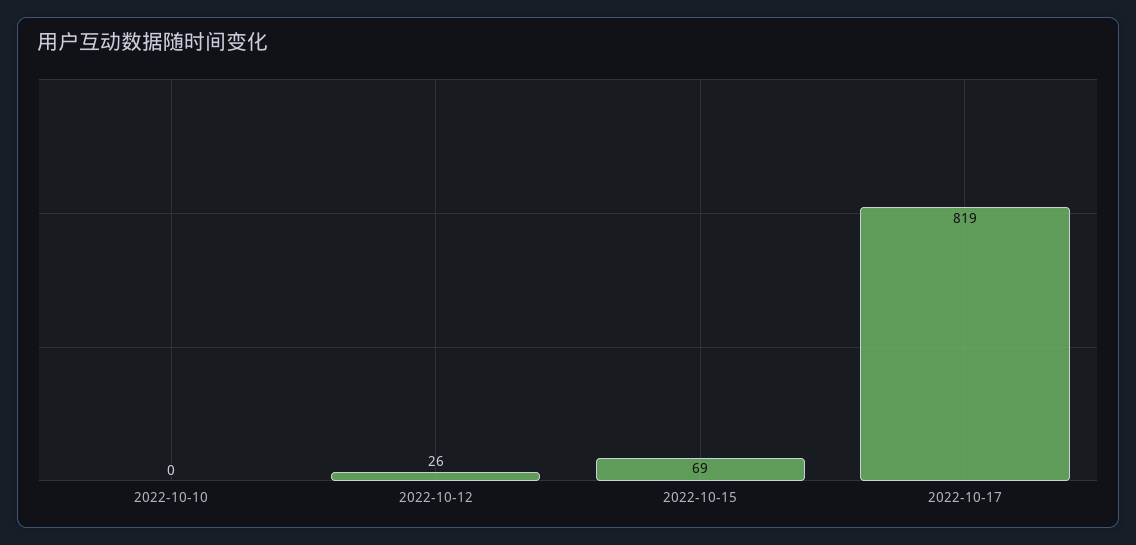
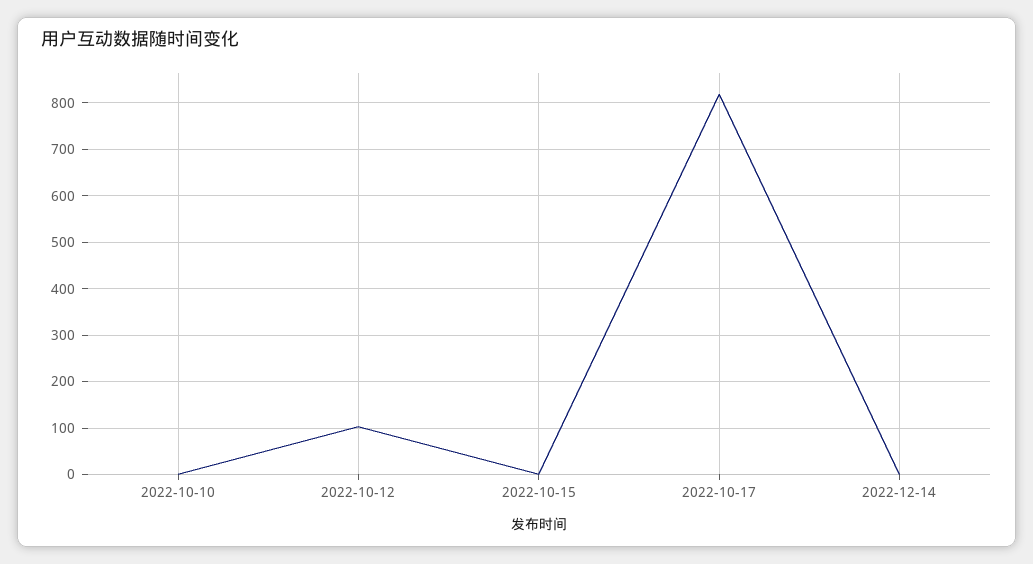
2022-10-12: 26 -> 100
2022-10-15: 69 -> 0
2022-12-14: none -> 0

